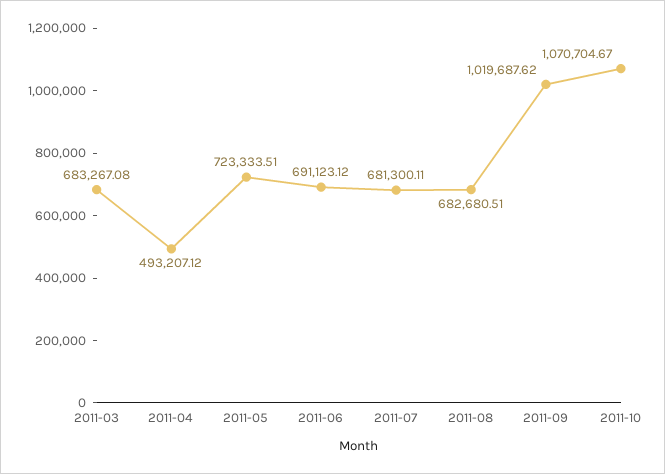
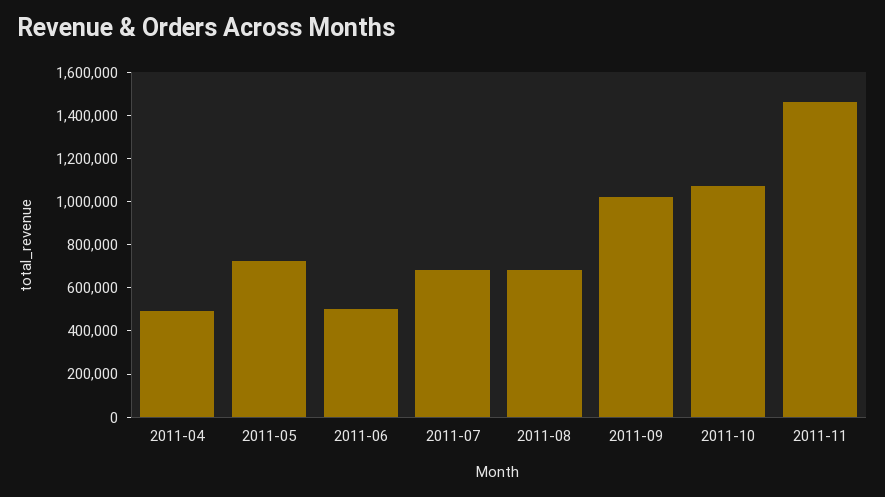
2011-03: 683267.08 -> none
2011-06: 691123.12 -> 500000
2011-11: none -> 1450000

